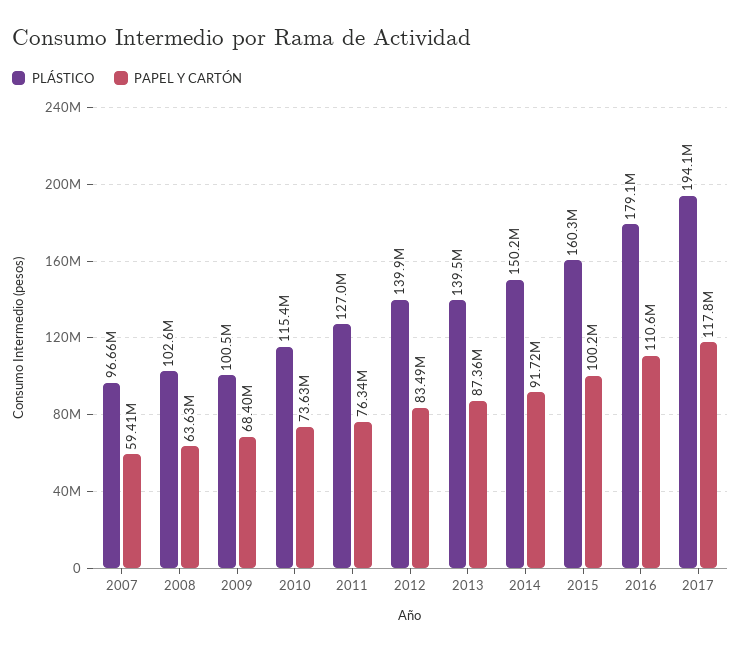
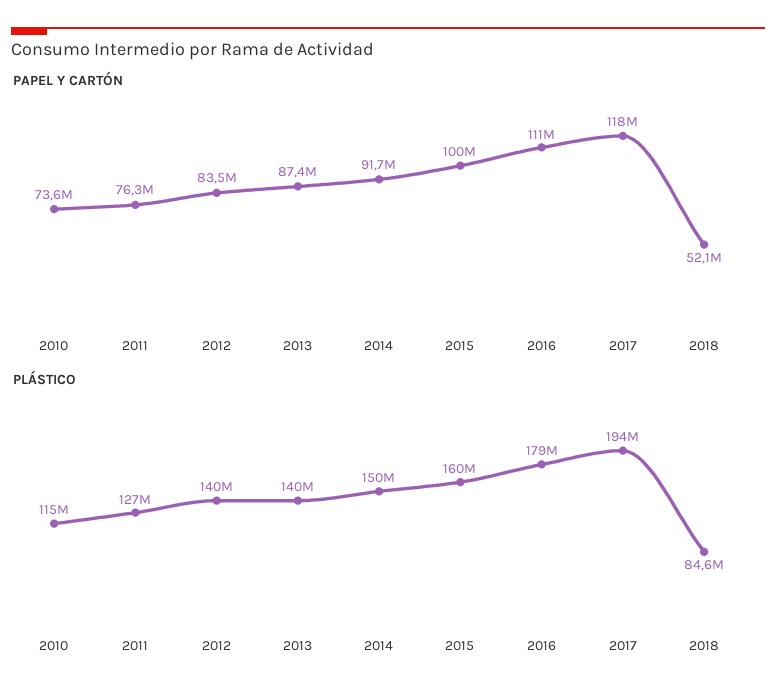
PLÁSTICO, 2007: 96660000 -> none
PAPEL Y CARTÓN, 2007: 59410000 -> none
PLÁSTICO, 2008: 102600000 -> none
PAPEL Y CARTÓN, 2008: 63630000 -> none
PLÁSTICO, 2009: 100500000 -> none
PAPEL Y CARTÓN, 2009: 68400000 -> none
PAPEL Y CARTÓN, 2018: none -> 52100000
PLÁSTICO, 2018: none -> 84600000

